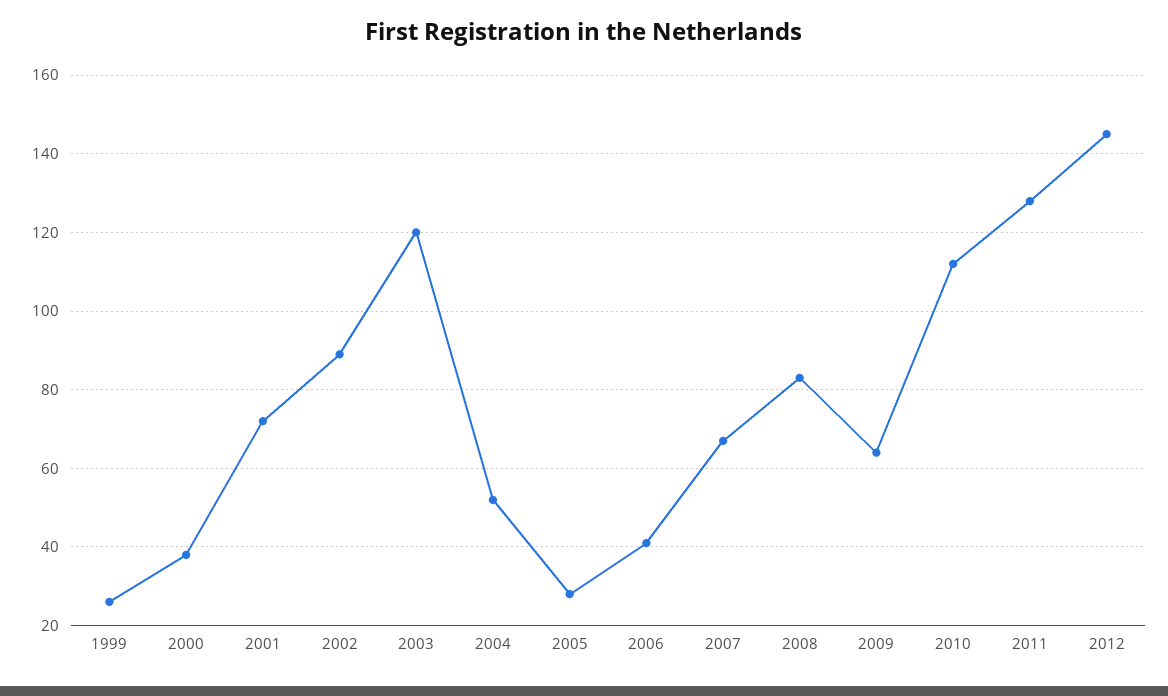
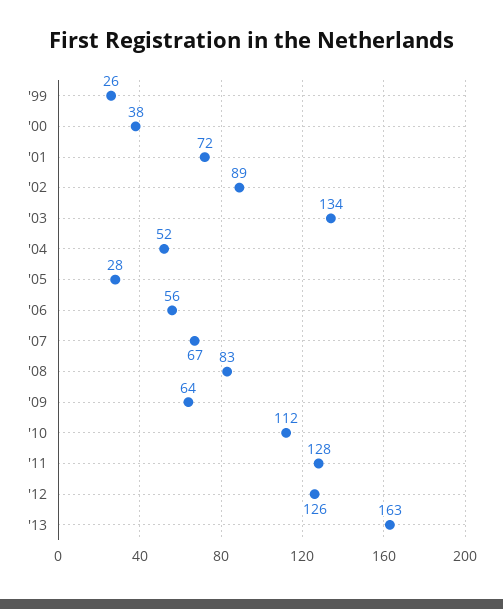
2003: 120 -> 134
2006: 40 -> 56
2012: 145 -> 126
'13: none -> 163

